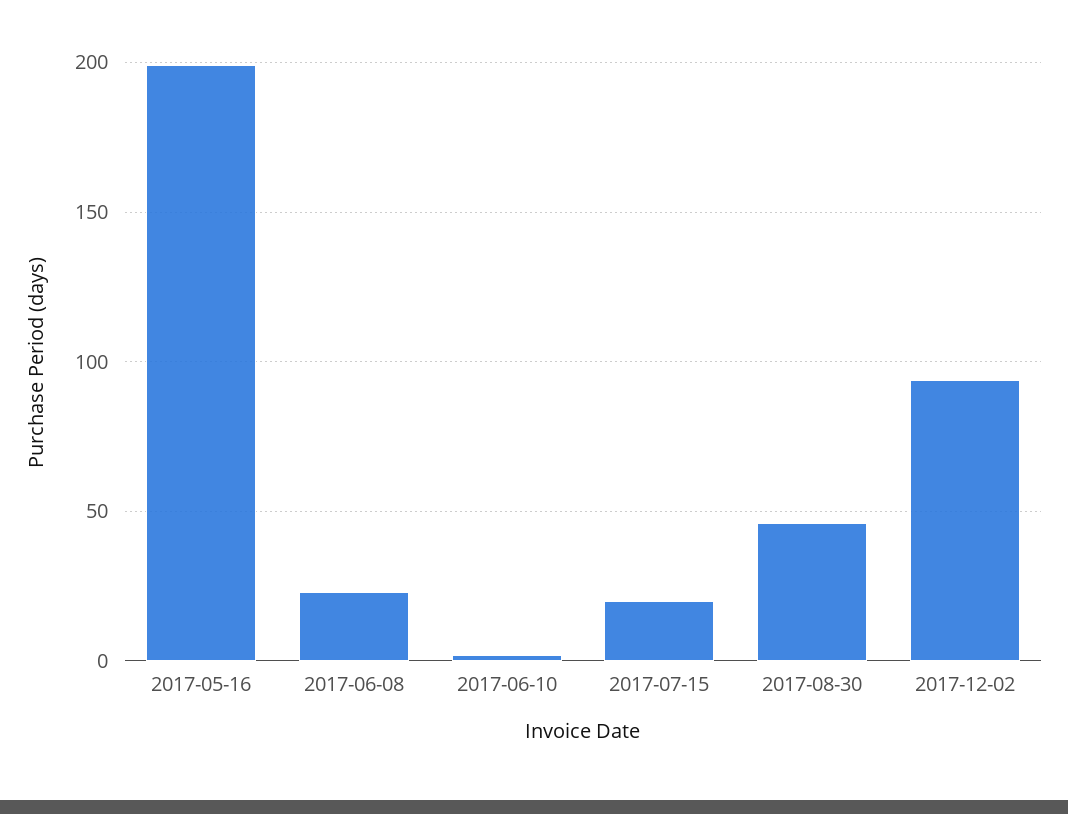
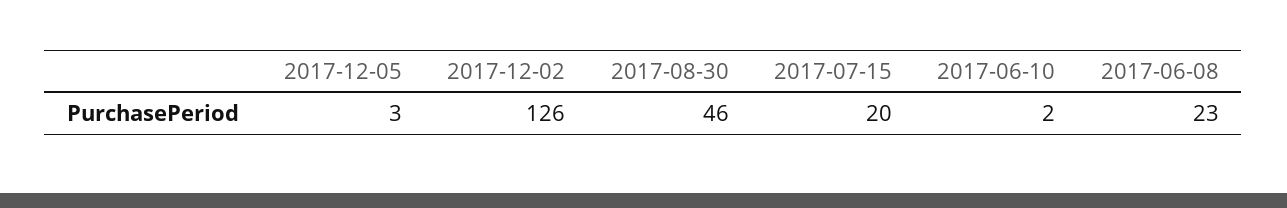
2017-05-16: 200 -> none
2017-12-02: 95 -> 126
2017-12-05: none -> 3

